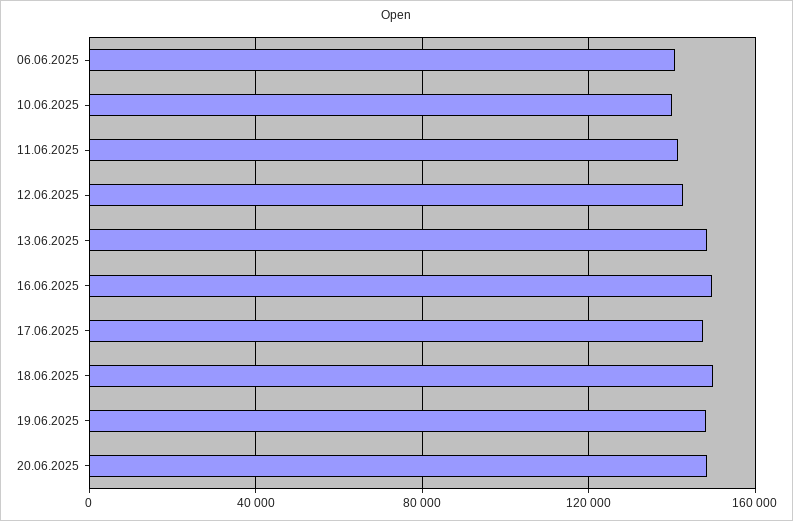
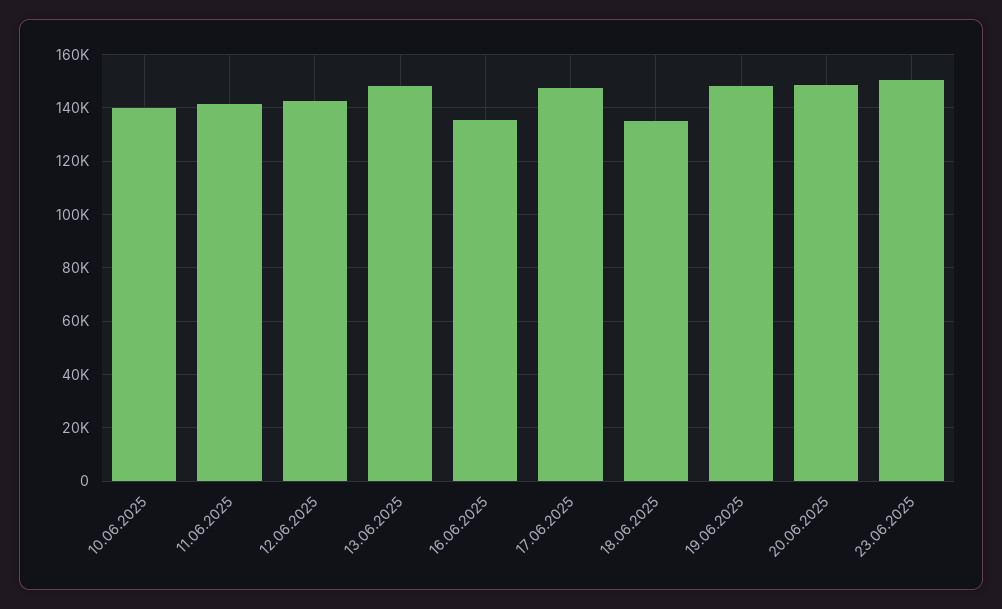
06.06.2025: 140000 -> none
16.06.2025: 150000 -> 135000
18.06.2025: 150000 -> 135000
23.06.2025: none -> 150000

